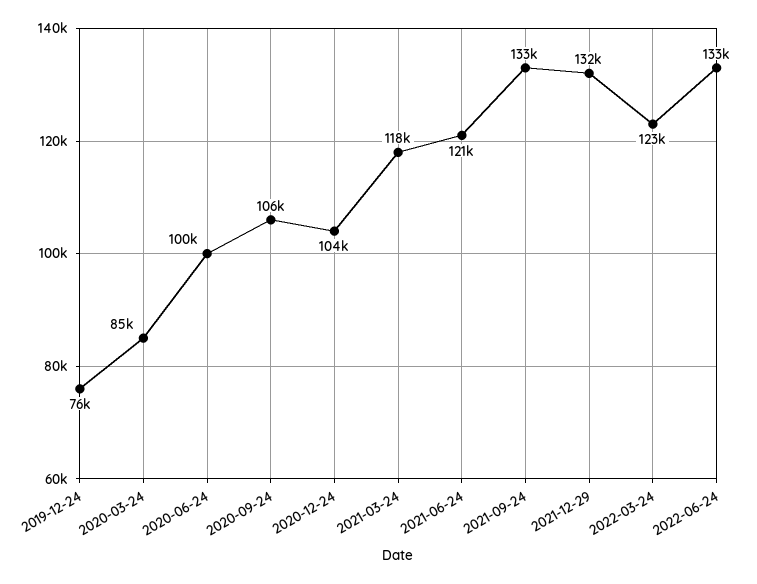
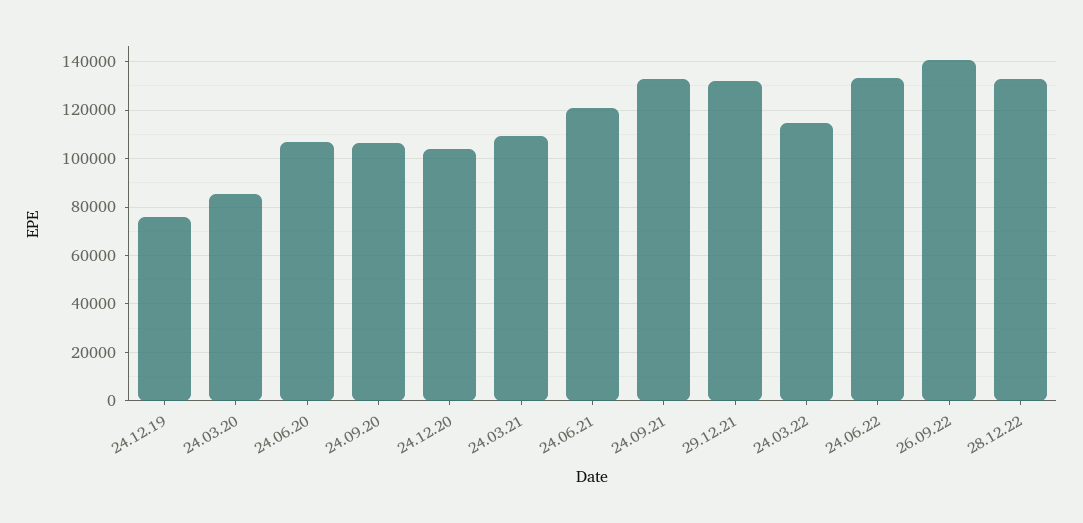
2020-06-24: 100000 -> 107500
2021-03-24: 118000 -> 110000
2022-03-24: 123000 -> 115000
26.09.22: none -> 140000
28.12.22: none -> 132500

